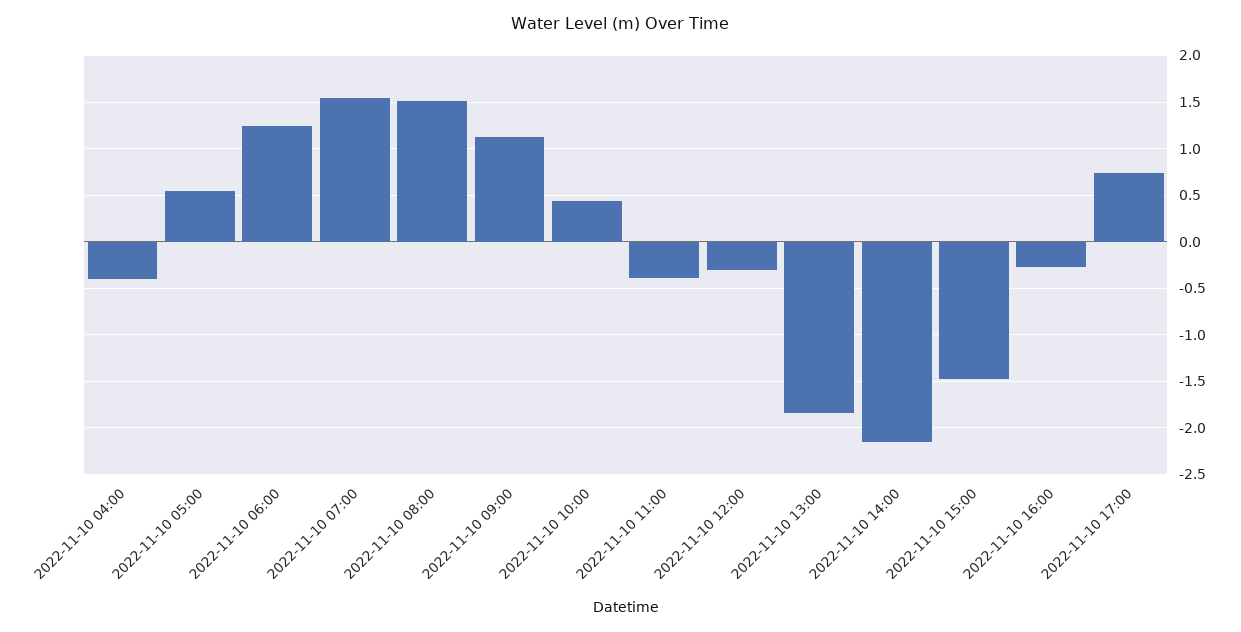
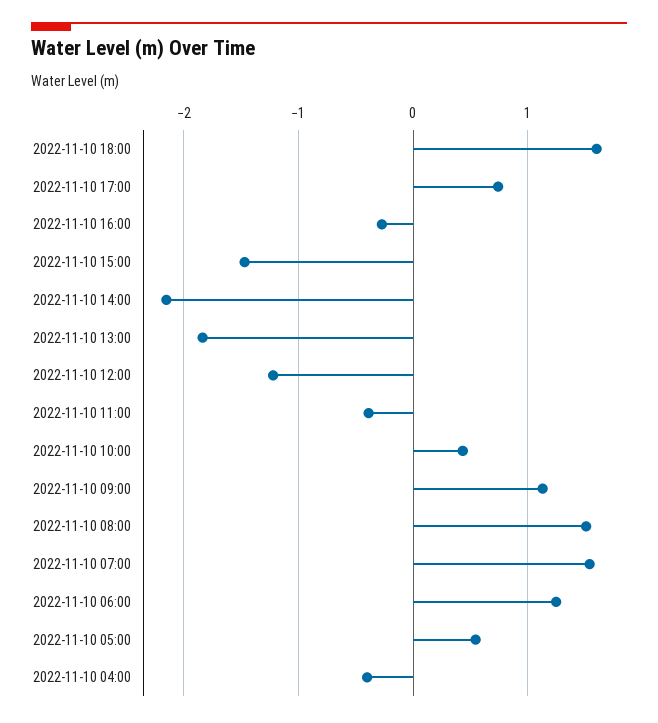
2022-11-10 12:00: -0.3 -> -1.2
2022-11-10 18:00: none -> 1.6

